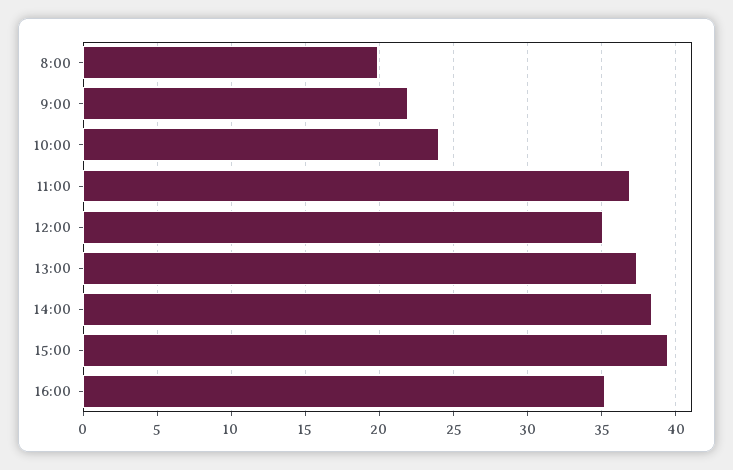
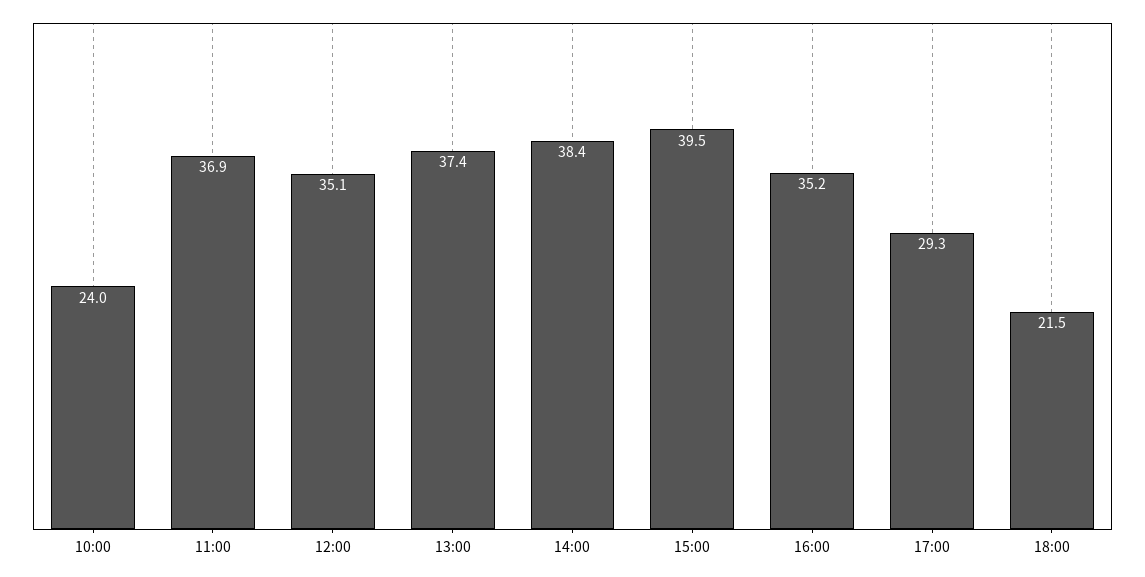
8:00: 20 -> none
9:00: 22 -> none
17:00: none -> 29.3
18:00: none -> 21.5

